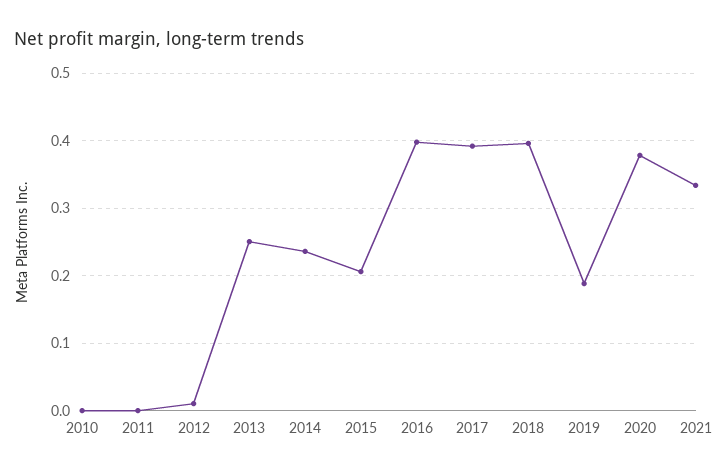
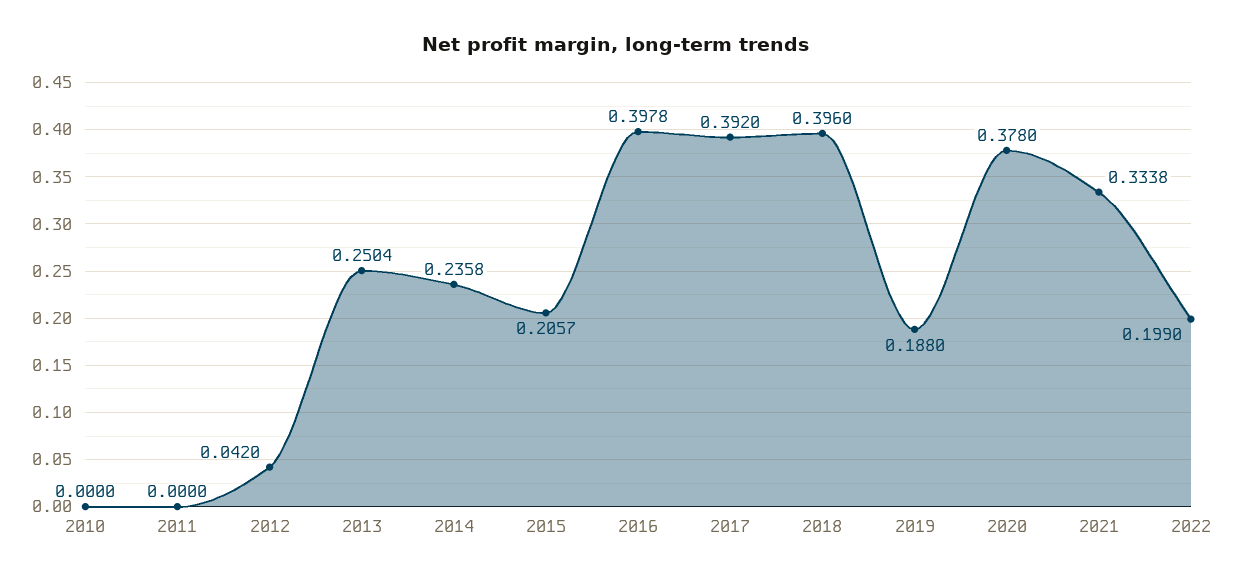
2012: 0.01 -> 0.042
2022: none -> 0.199

